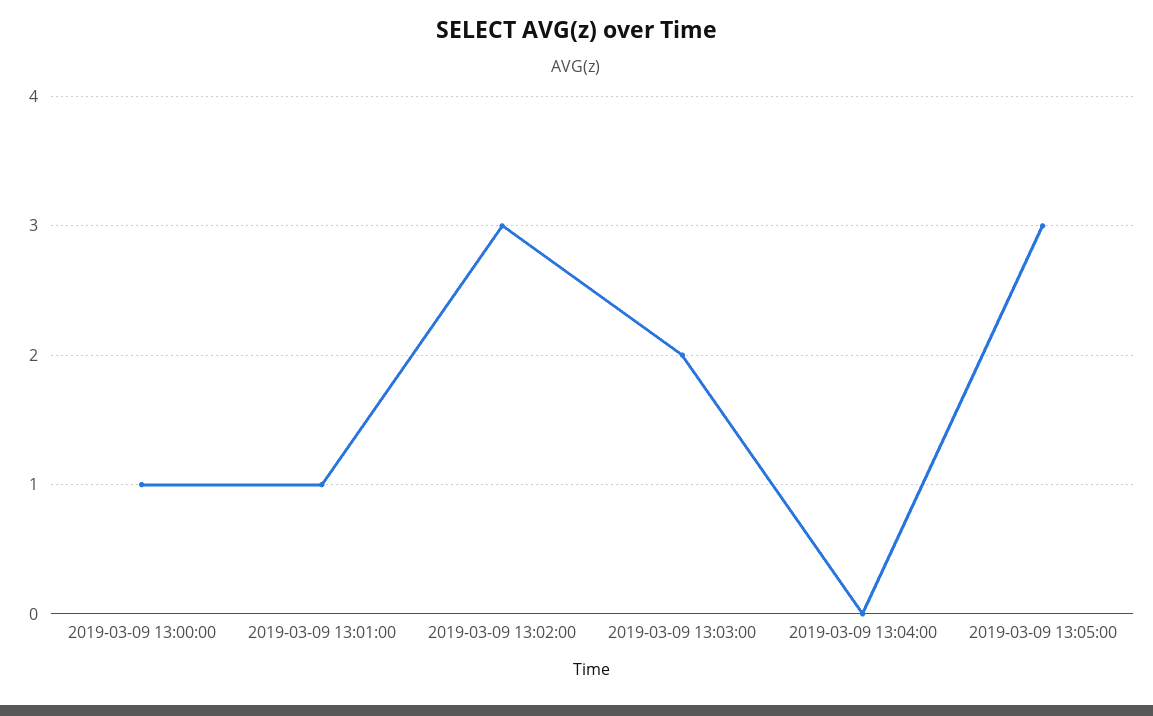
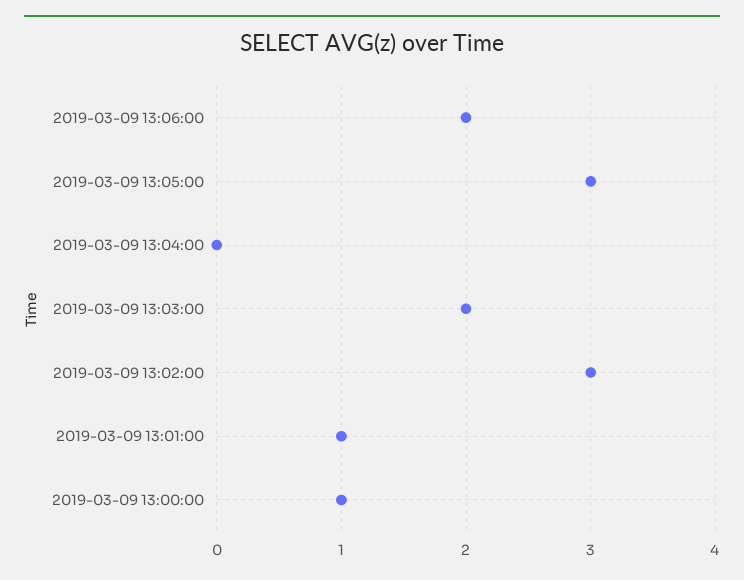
2019-03-09 13:06:00: none -> 2

